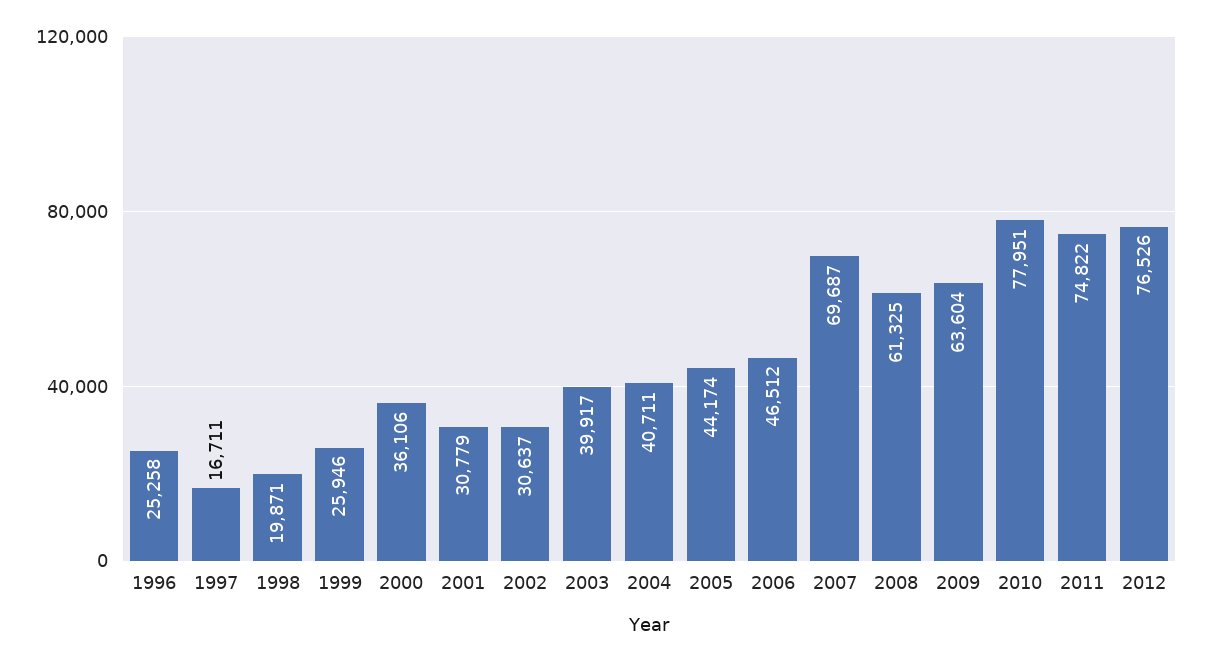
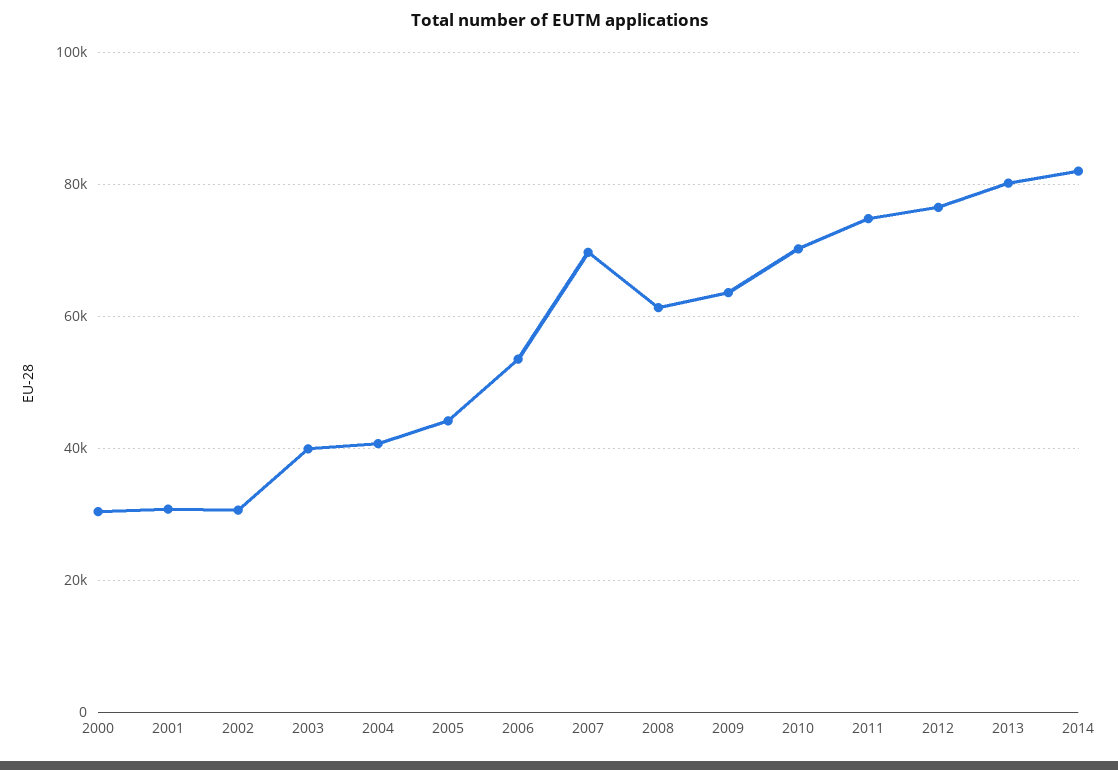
1996: 25258 -> none
1997: 16711 -> none
1998: 19871 -> none
1999: 25946 -> none
2000: 36106 -> 30000
2006: 46512 -> 54000
2010: 77951 -> 70000
2013: none -> 80000
2014: none -> 82000

